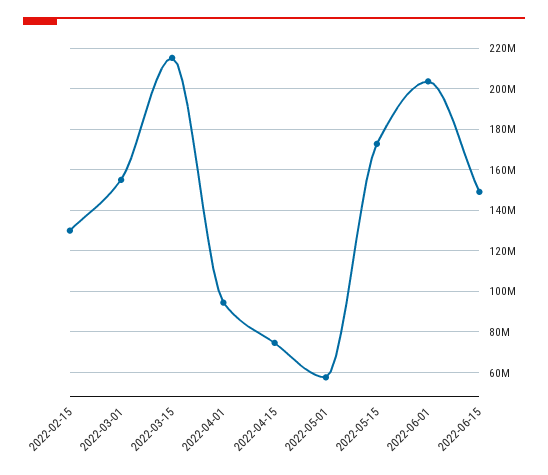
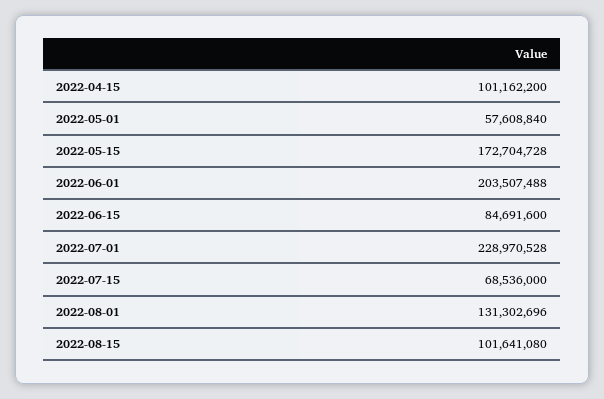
2022-02-15: 130000000 -> none
2022-03-01: 155000000 -> none
2022-03-15: 215000000 -> none
2022-04-01: 95000000 -> none
2022-04-15: 75000000 -> 101162200
2022-06-15: 150000000 -> 84691600
2022-07-01: none -> 228970528
2022-07-15: none -> 68536000
2022-08-01: none -> 131302696
2022-08-15: none -> 101641080

